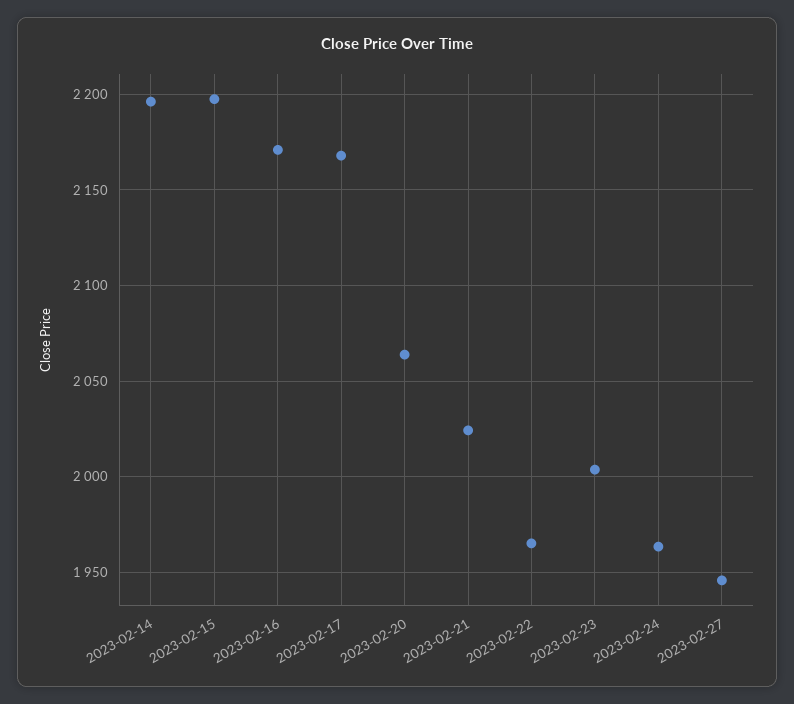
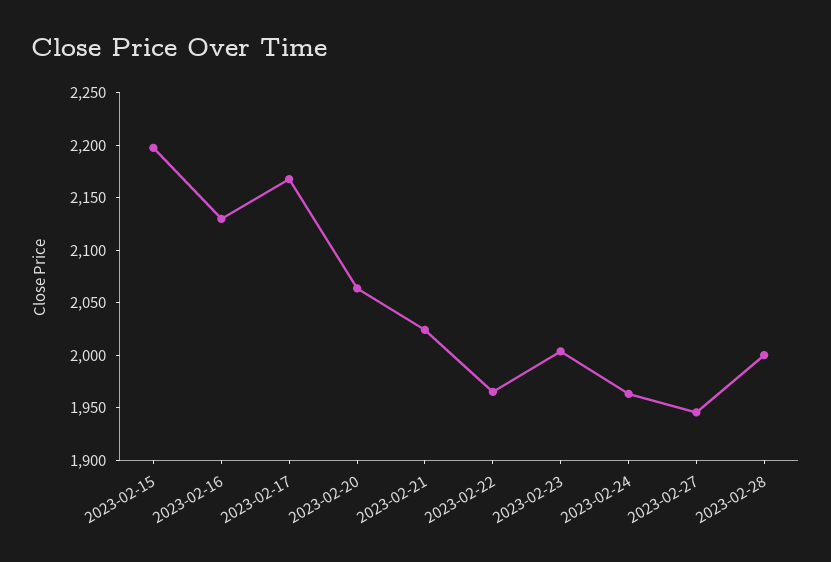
2023-02-14: 2195 -> none
2023-02-16: 2170 -> 2130
2023-02-28: none -> 2000

